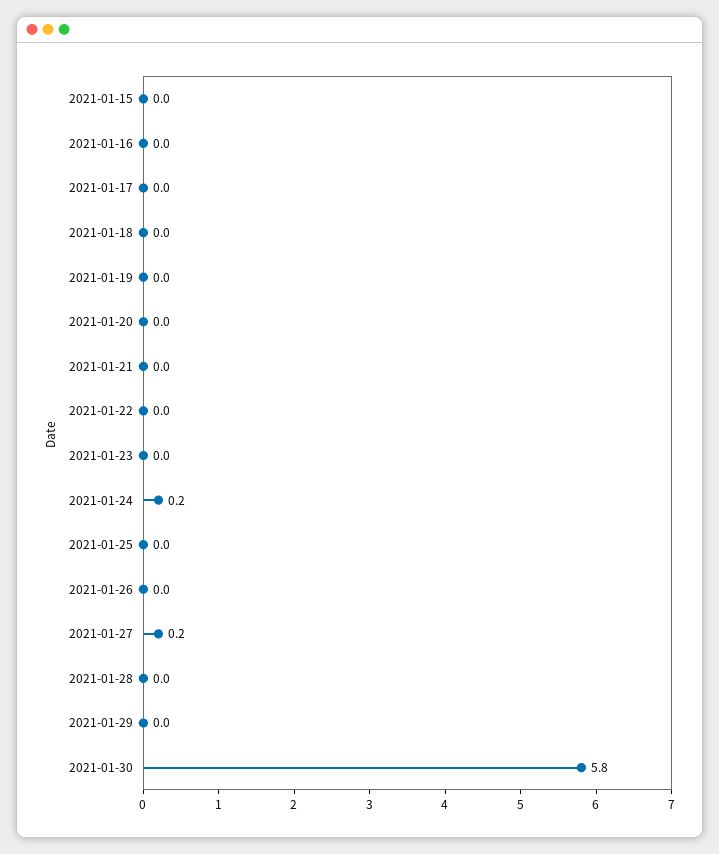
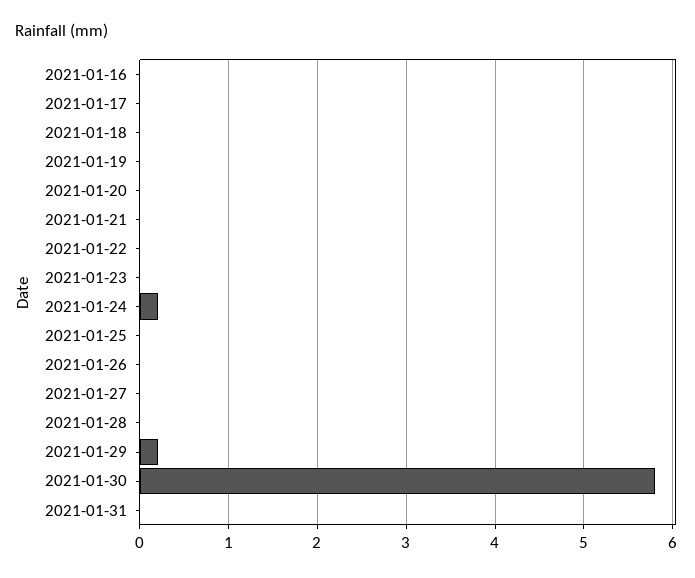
2021-01-15: 0 -> none
2021-01-27: 0.2 -> 0
2021-01-29: 0 -> 0.2
2021-01-31: none -> 0

